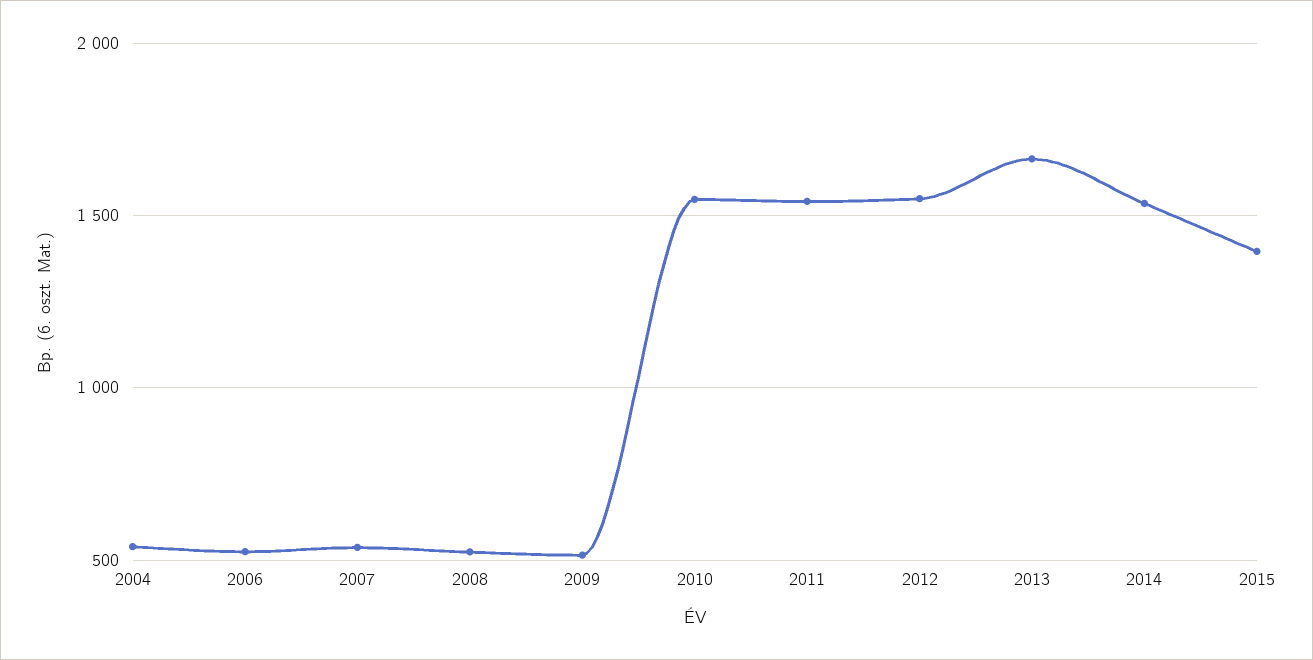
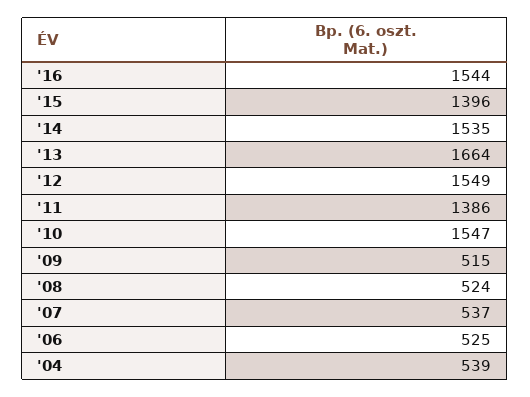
2011: 1550 -> 1386
'16: none -> 1544

